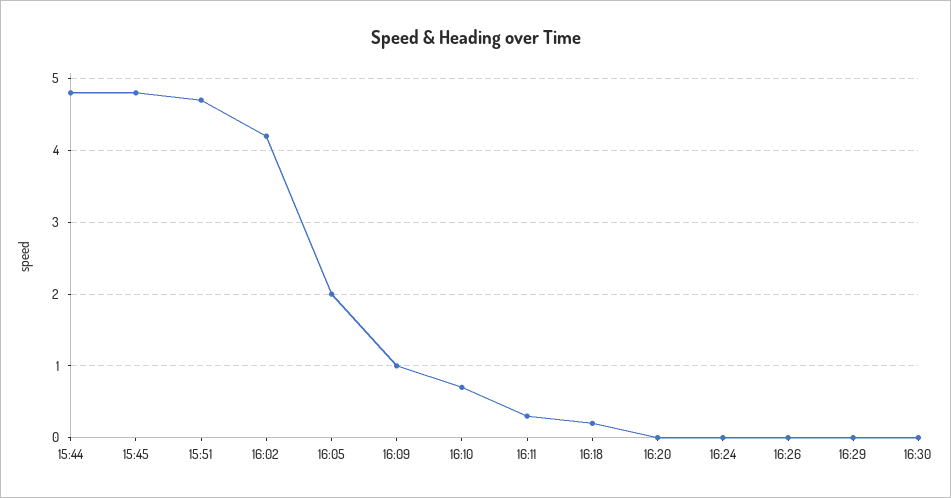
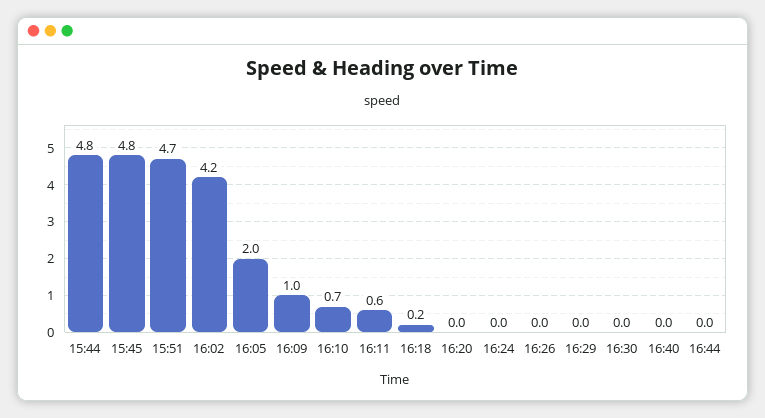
16:11: 0.3 -> 0.6
16:40: none -> 0
16:44: none -> 0

